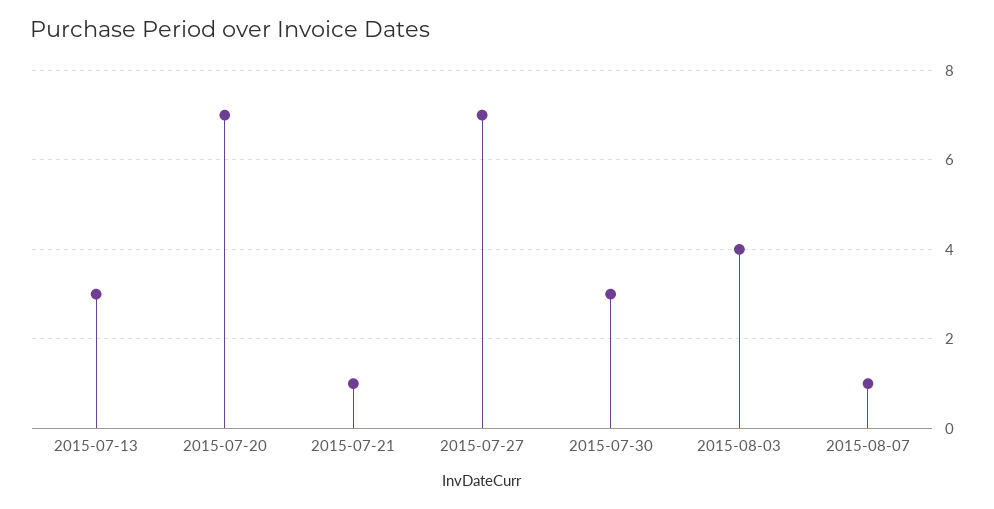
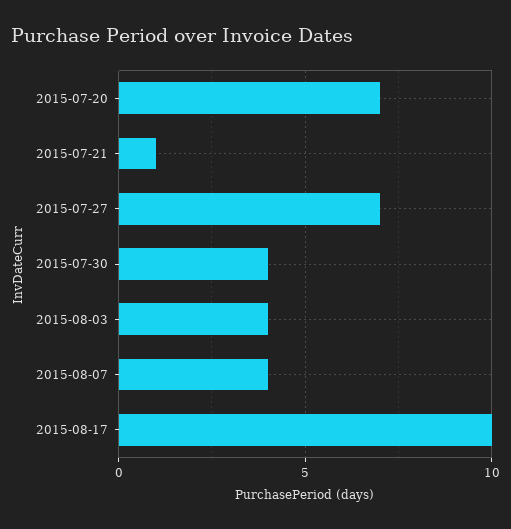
2015-07-13: 3 -> none
2015-07-30: 3 -> 4
2015-08-07: 1 -> 4
2015-08-17: none -> 10

